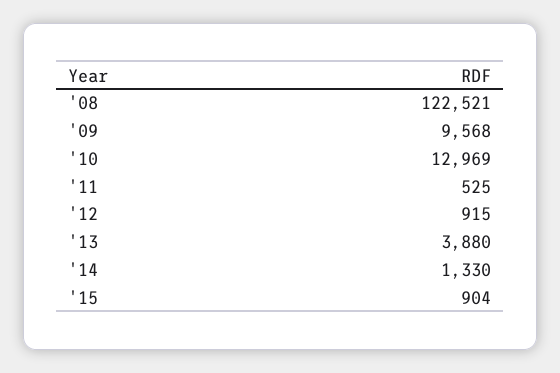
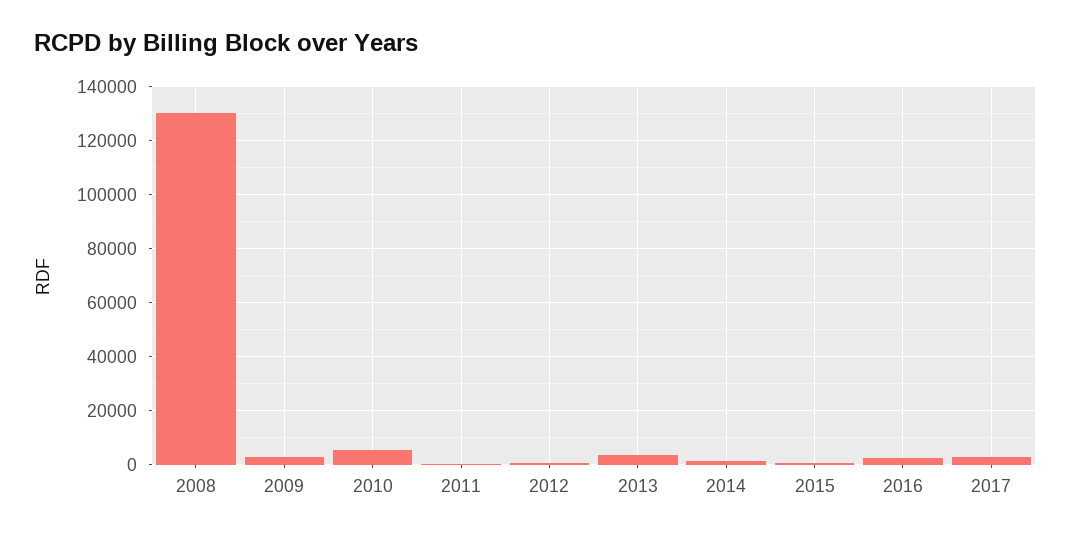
'08: 122521 -> 130000
'09: 9568 -> 2500
'10: 12969 -> 5000
2016: none -> 2500
2017: none -> 2500

